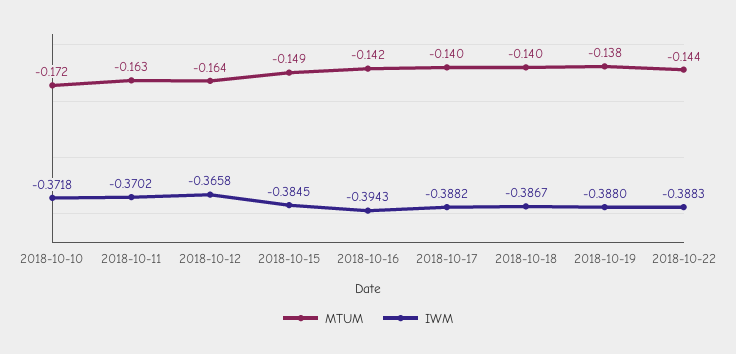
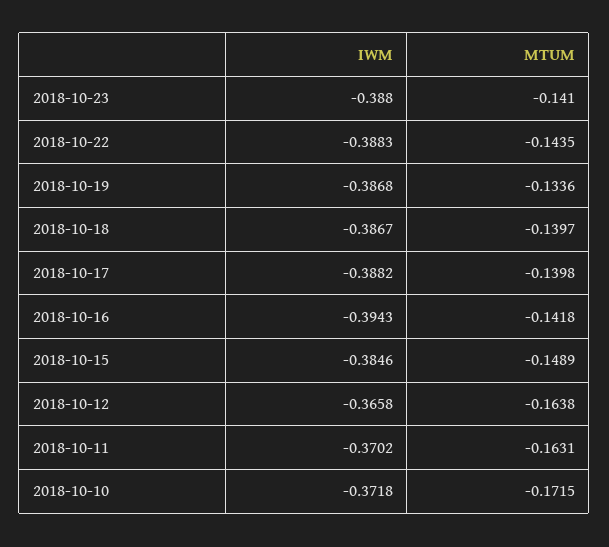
IWM, 2018-10-15: -0.3845 -> -0.3846
MTUM, 2018-10-19: -0.138 -> -0.1336
IWM, 2018-10-19: -0.388 -> -0.3868
IWM, 2018-10-23: none -> -0.388
MTUM, 2018-10-23: none -> -0.141

